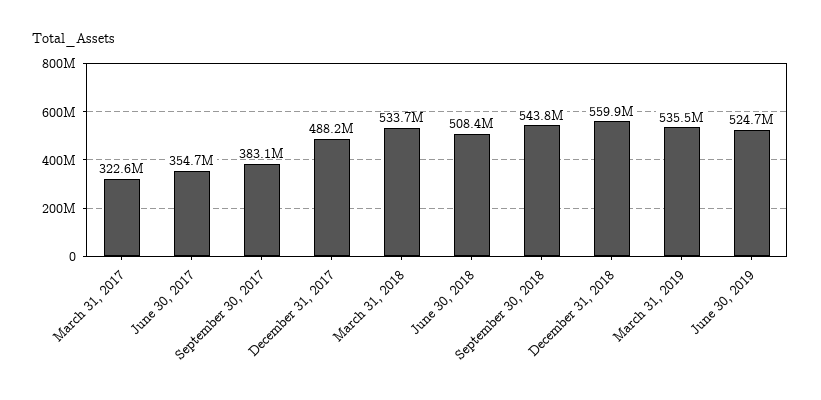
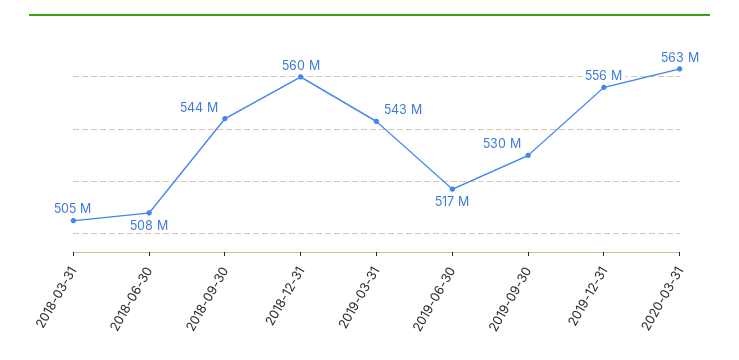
March 31, 2017: 322600000 -> none
June 30, 2017: 354700000 -> none
September 30, 2017: 383100000 -> none
December 31, 2017: 488200000 -> none
March 31, 2018: 533700000 -> 505000000
March 31, 2019: 535500000 -> 543000000
June 30, 2019: 524700000 -> 517000000
2019-09-30: none -> 530000000
2019-12-31: none -> 556000000
2020-03-31: none -> 563000000

